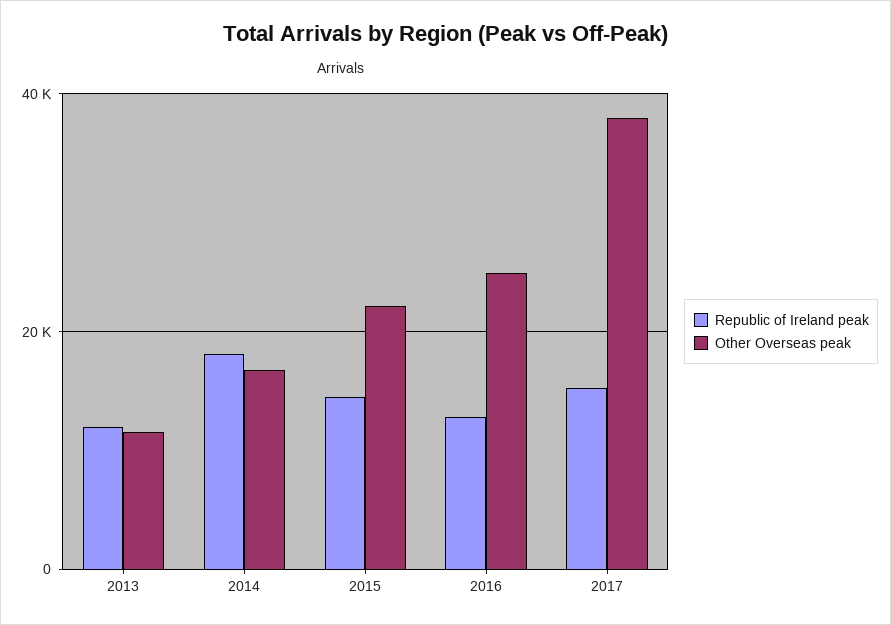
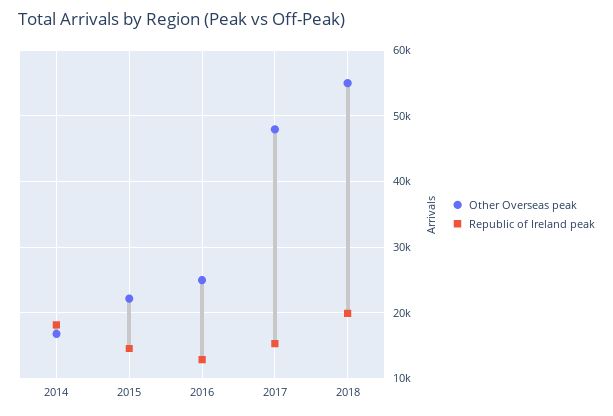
Republic of Ireland peak, 2013: 12000 -> none
Other Overseas peak, 2013: 12000 -> none
Other Overseas peak, 2017: 38000 -> 48000
Other Overseas peak, 2018: none -> 55000
Republic of Ireland peak, 2018: none -> 20000

